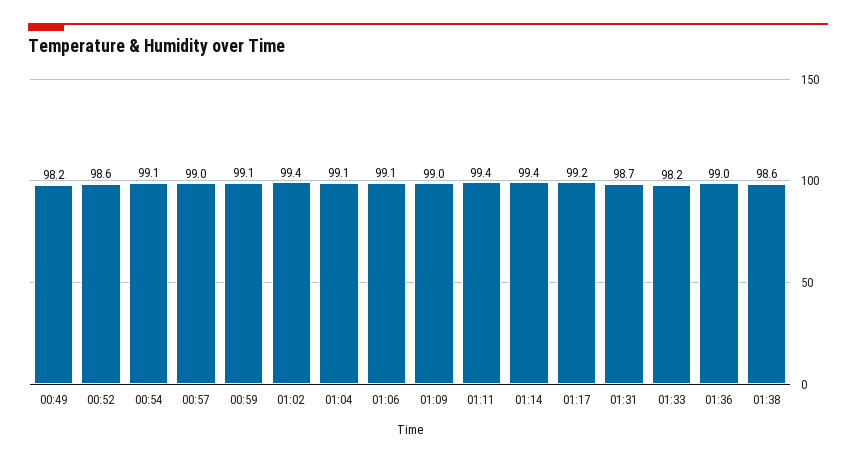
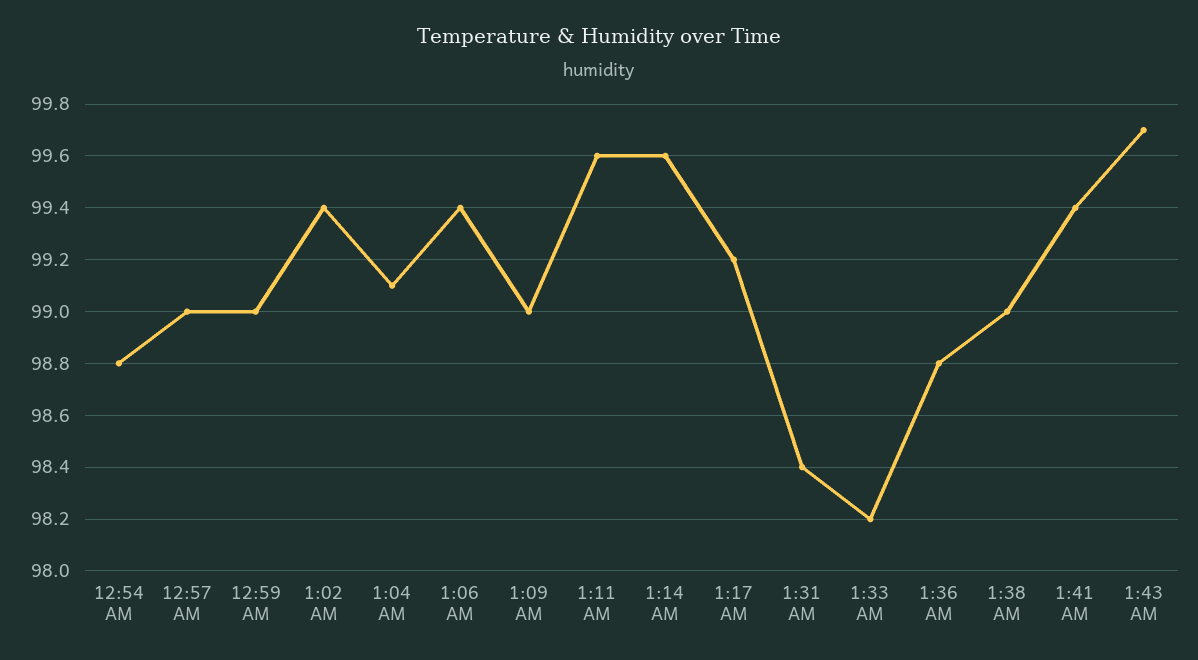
00:49: 98.2 -> none
00:52: 98.6 -> none
00:54: 99.1 -> 98.8
00:59: 99.1 -> 99
01:06: 99.1 -> 99.4
01:11: 99.4 -> 99.6
01:14: 99.4 -> 99.6
01:31: 98.7 -> 98.4
01:36: 99 -> 98.8
01:38: 98.6 -> 99
1:41 AM: none -> 99.4
1:43 AM: none -> 99.7

